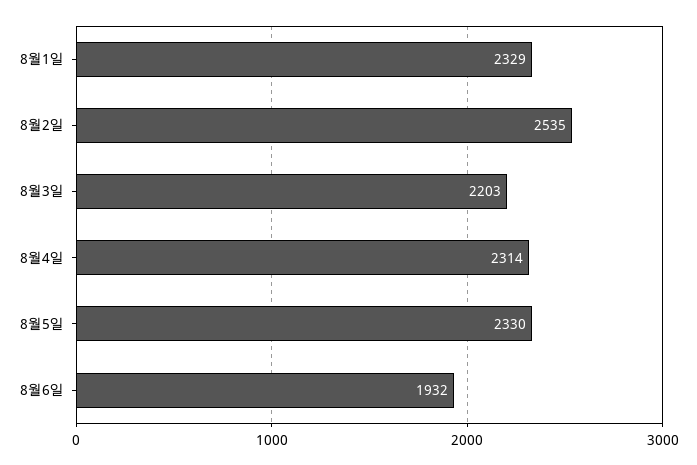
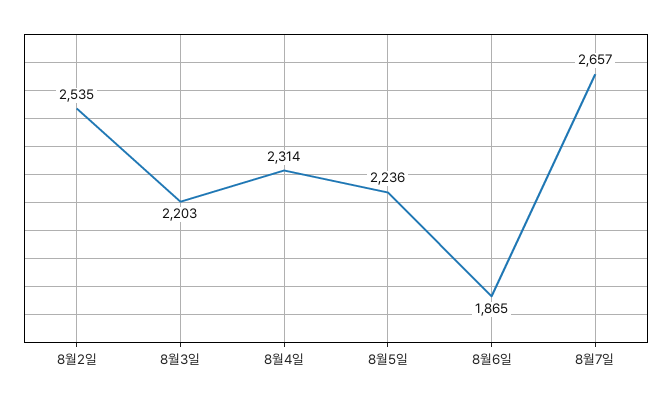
8월1일: 2329 -> none
8월5일: 2330 -> 2236
8월6일: 1932 -> 1865
8월7일: none -> 2657

